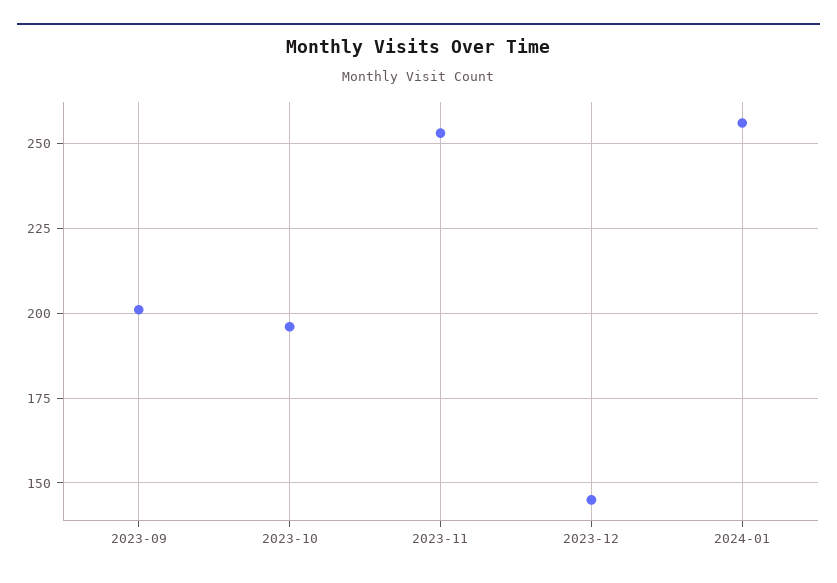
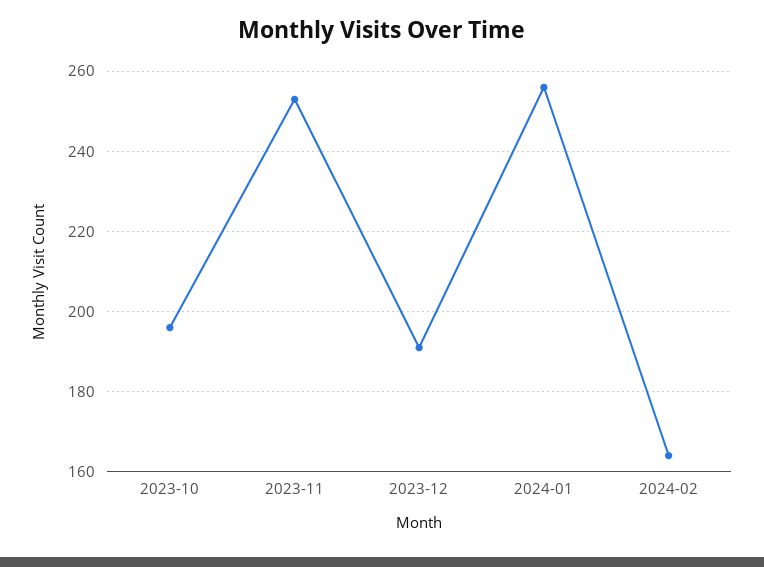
2023-09: 200 -> none
2023-12: 145 -> 190
2024-02: none -> 165

